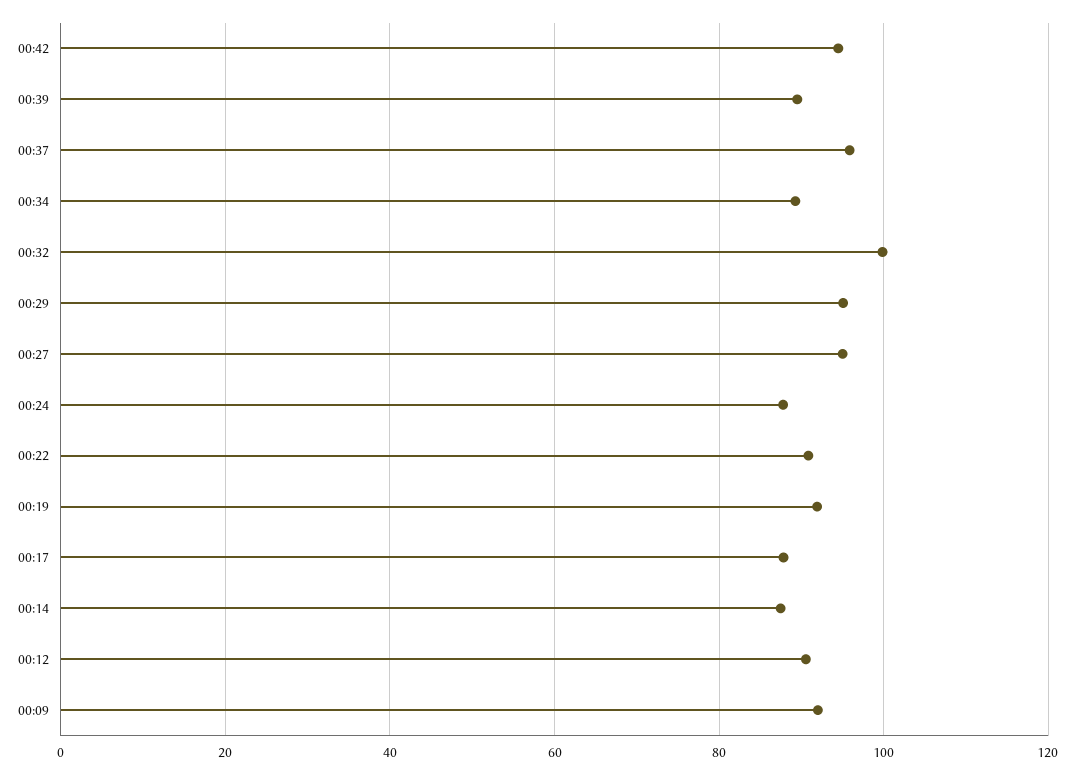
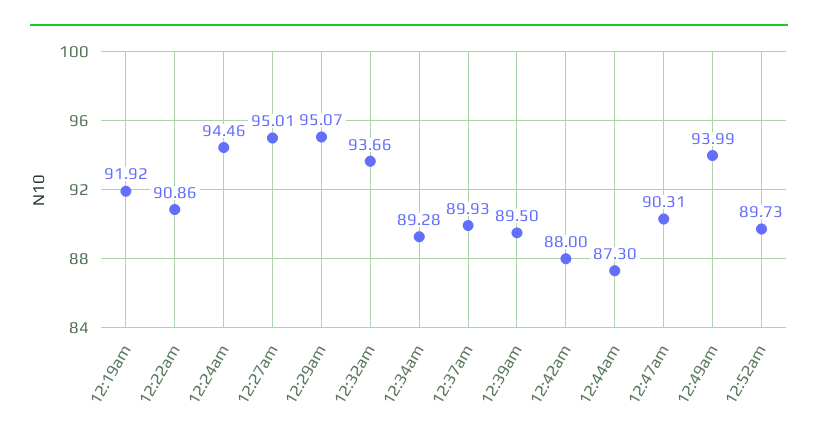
00:42: 94 -> 88
00:37: 96 -> 89.93
00:32: 100 -> 93.66
00:24: 88 -> 94.46
00:17: 88 -> none
00:14: 88 -> none
00:12: 90 -> none
00:09: 92 -> none
12:44am: none -> 87.3
12:47am: none -> 90.31
12:49am: none -> 93.99
12:52am: none -> 89.73

